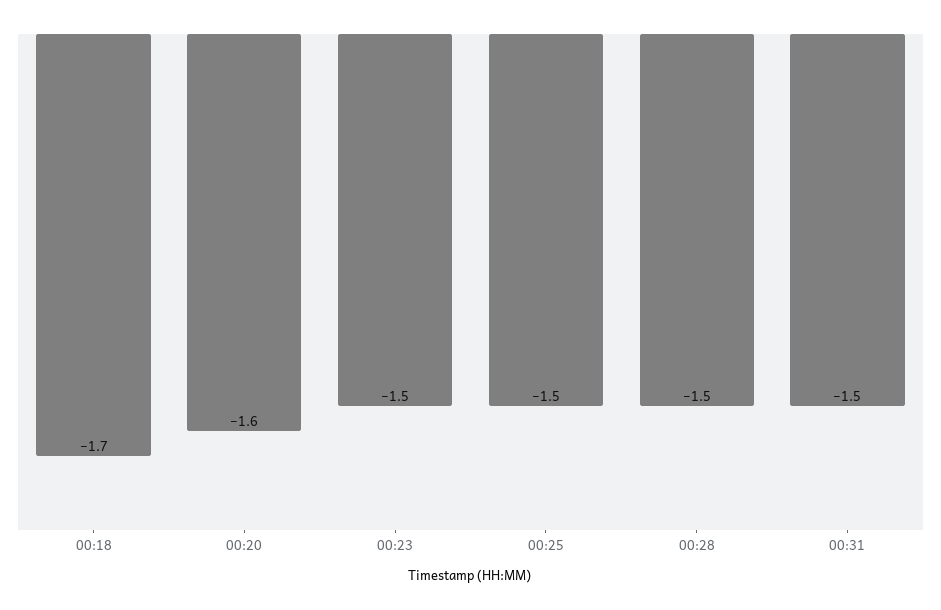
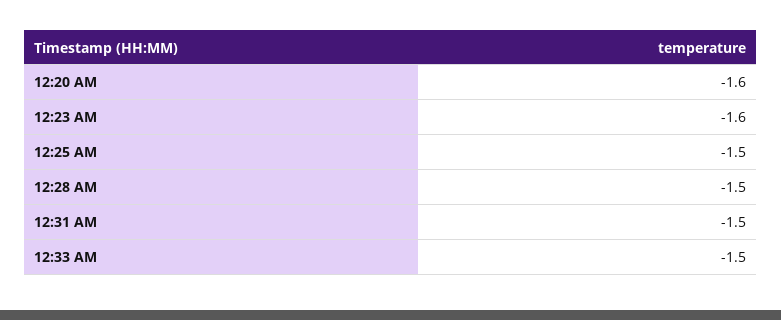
00:18: -1.7 -> none
00:23: -1.5 -> -1.6
12:33 AM: none -> -1.5

